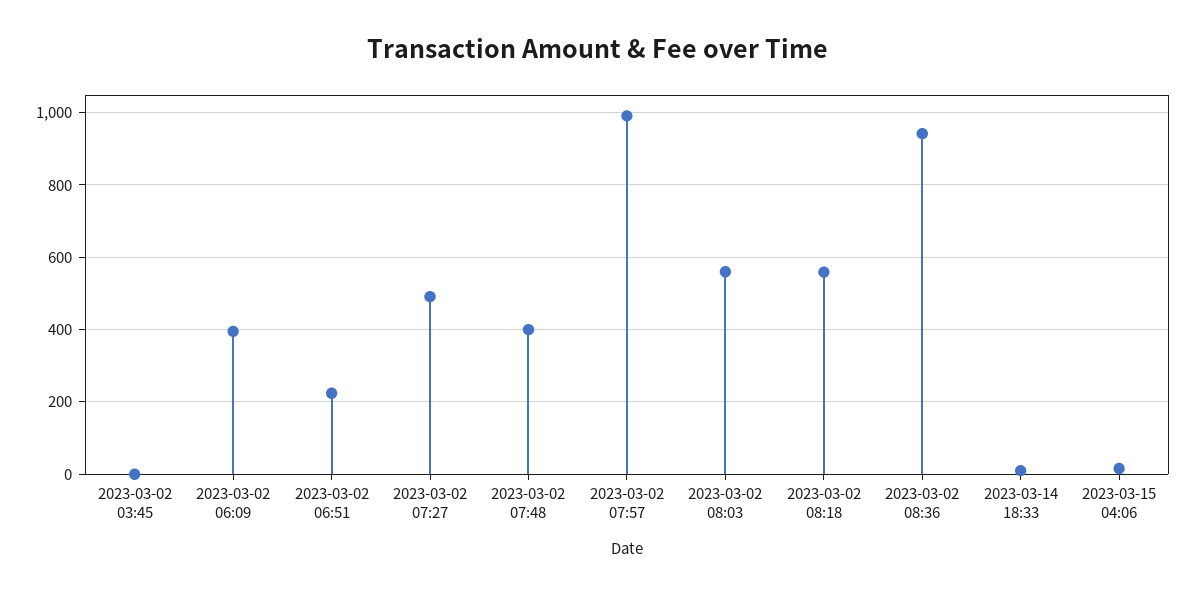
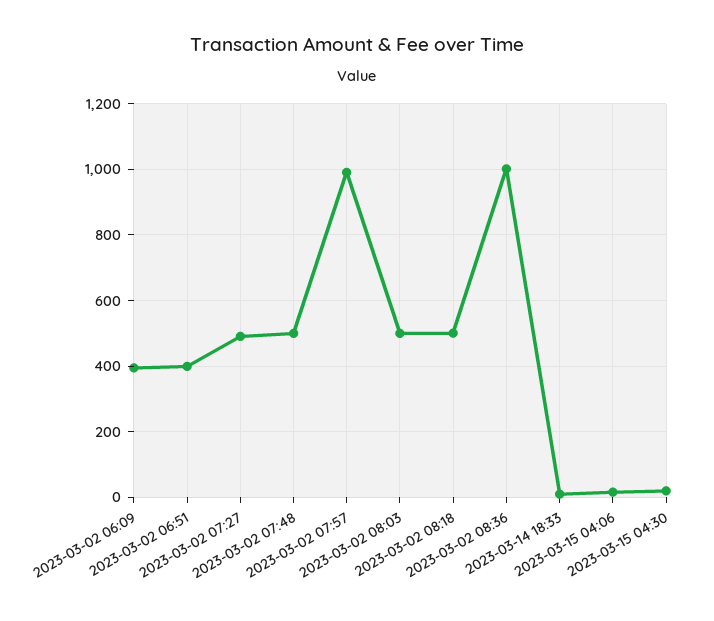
2023-03-02 03:45: 0 -> none
2023-03-02 06:51: 220 -> 400
2023-03-02 07:48: 400 -> 500
2023-03-02 08:03: 560 -> 500
2023-03-02 08:18: 560 -> 500
2023-03-02 08:36: 940 -> 1000
2023-03-15 04:30: none -> 20

